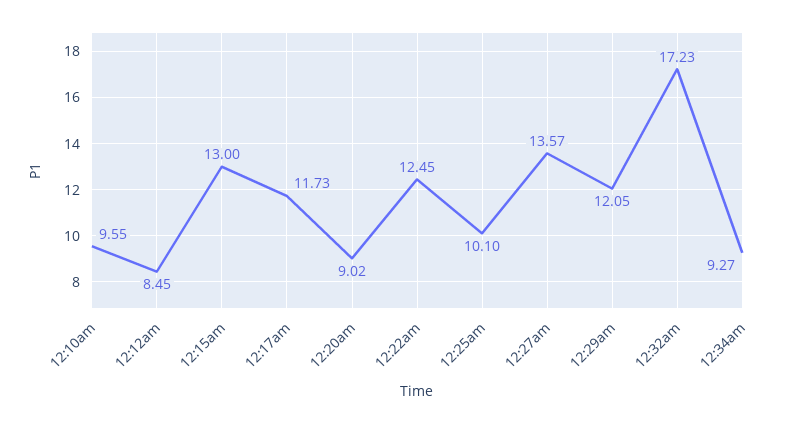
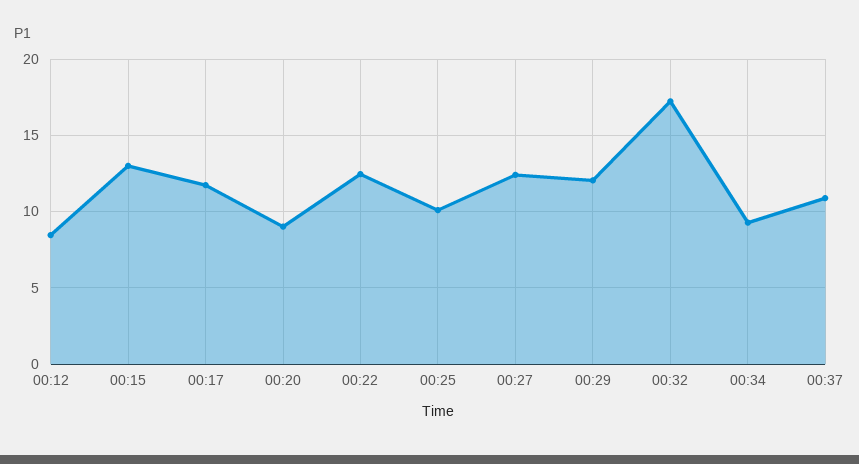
12:10am: 9.55 -> none
12:27am: 13.57 -> 12.5
00:37: none -> 11

